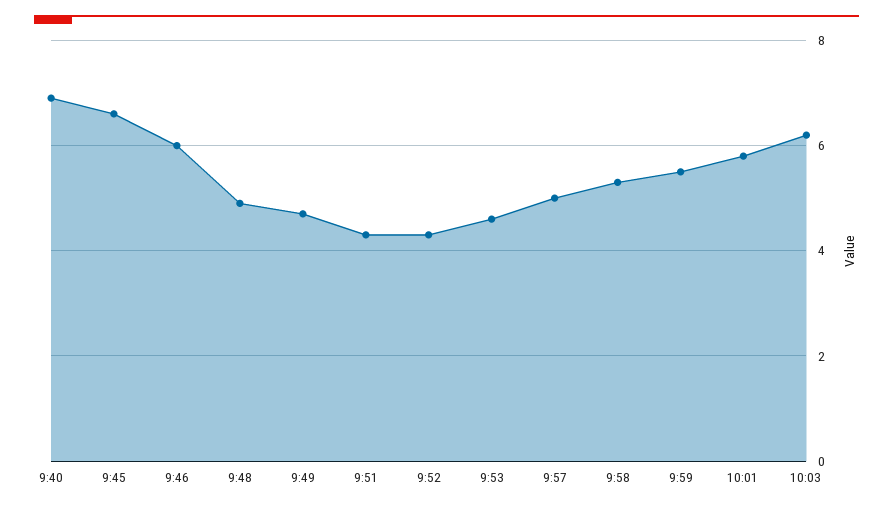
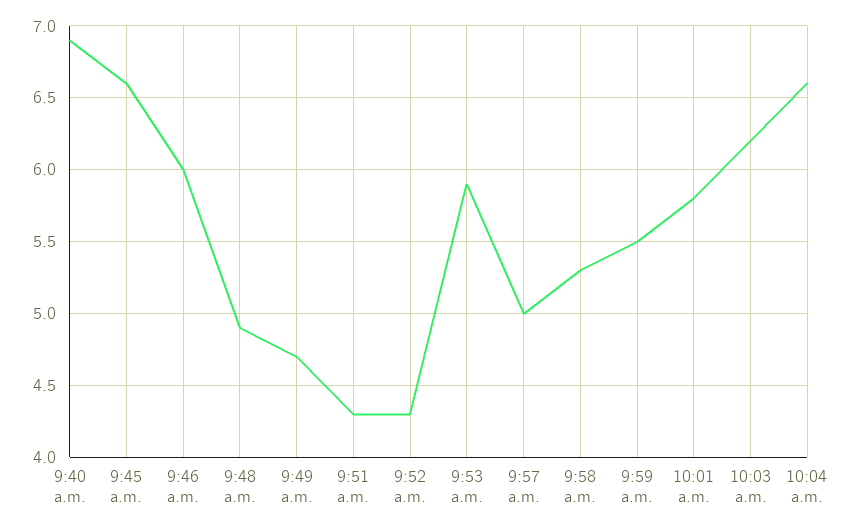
9:53: 4.5 -> 5.9
10:04 a.m.: none -> 6.6

